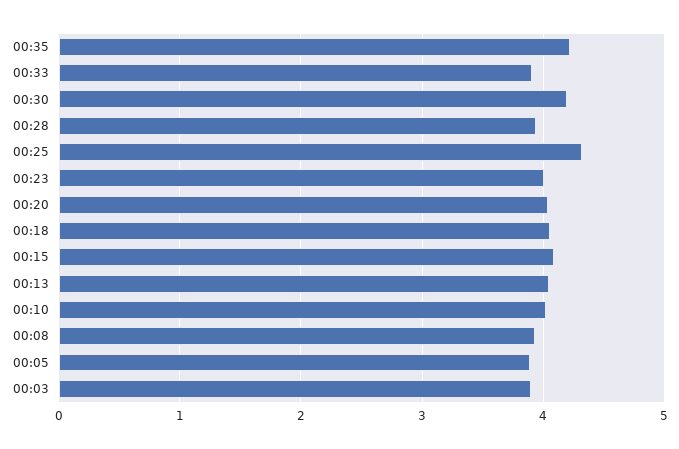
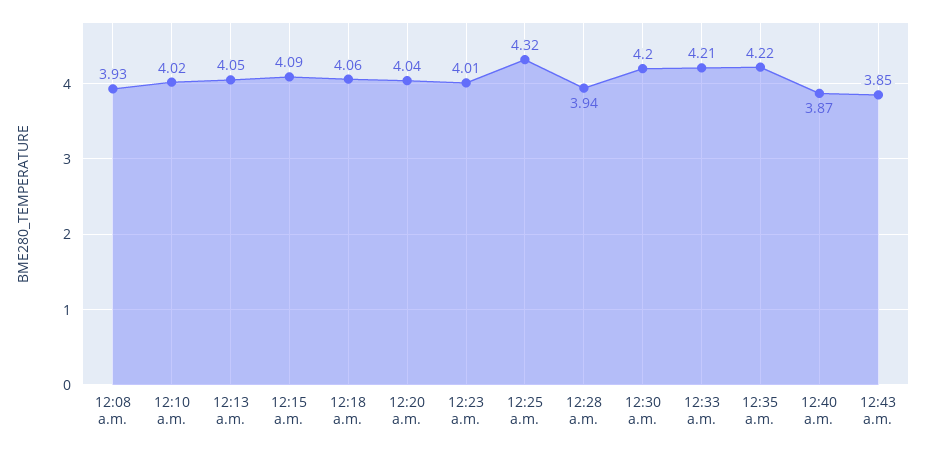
00:33: 3.9 -> 4.21
00:05: 3.9 -> none
00:03: 3.9 -> none
12:40 a.m.: none -> 3.87
12:43 a.m.: none -> 3.85

